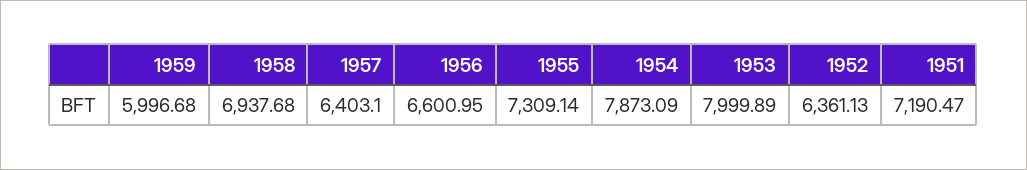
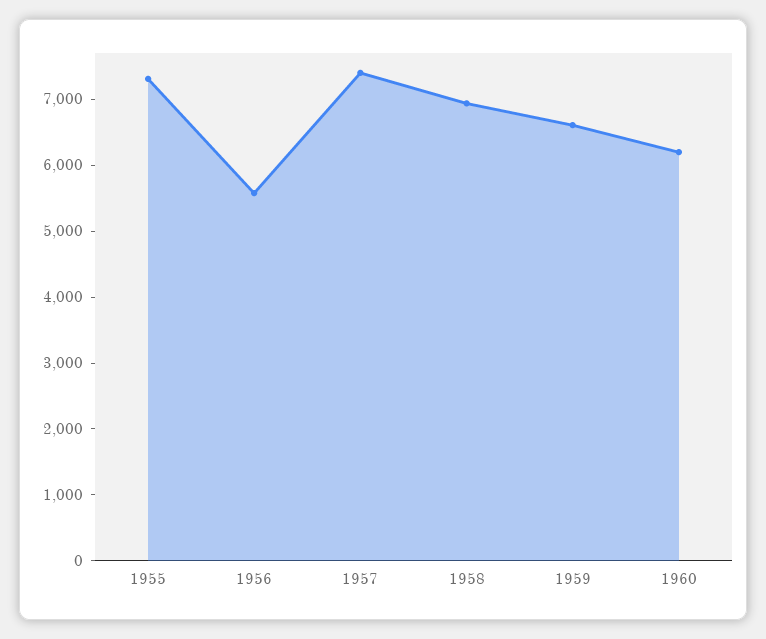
1959: 5996.68 -> 6600
1957: 6403.1 -> 7400
1956: 6600.95 -> 5600
1954: 7873.09 -> none
1953: 7999.89 -> none
1952: 6361.13 -> none
1951: 7190.47 -> none
1960: none -> 6200

